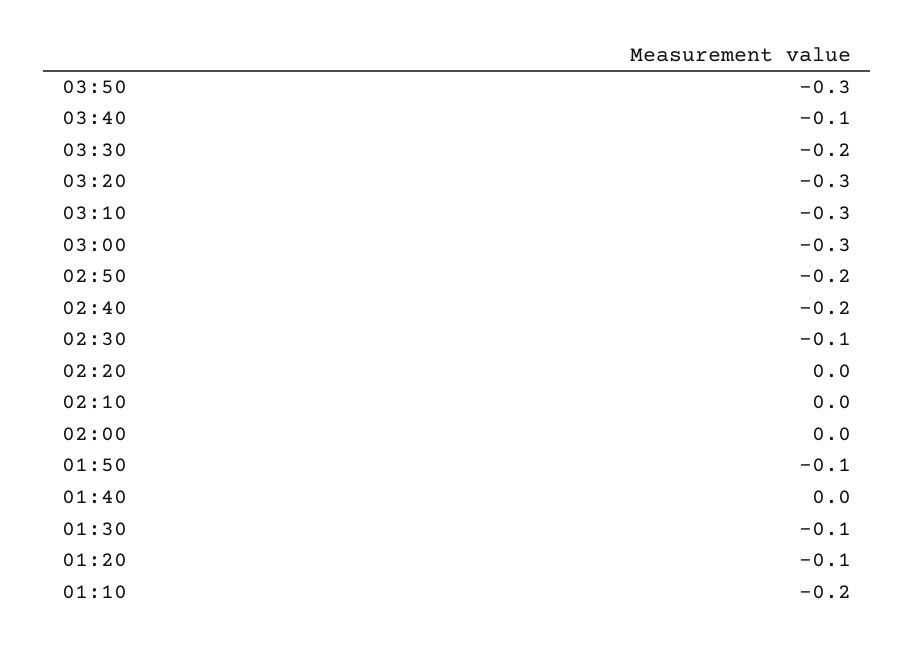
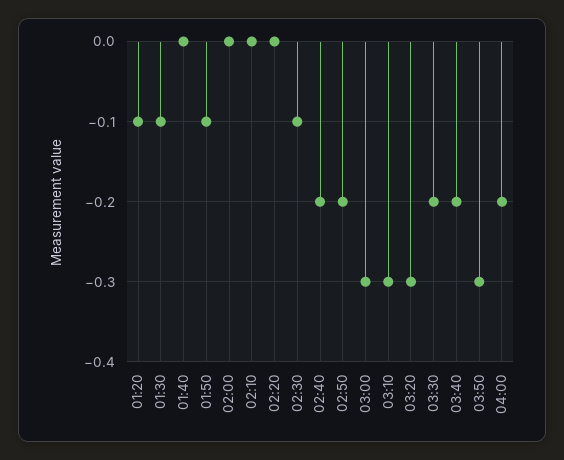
03:40: -0.1 -> -0.2
01:10: -0.2 -> none
04:00: none -> -0.2

